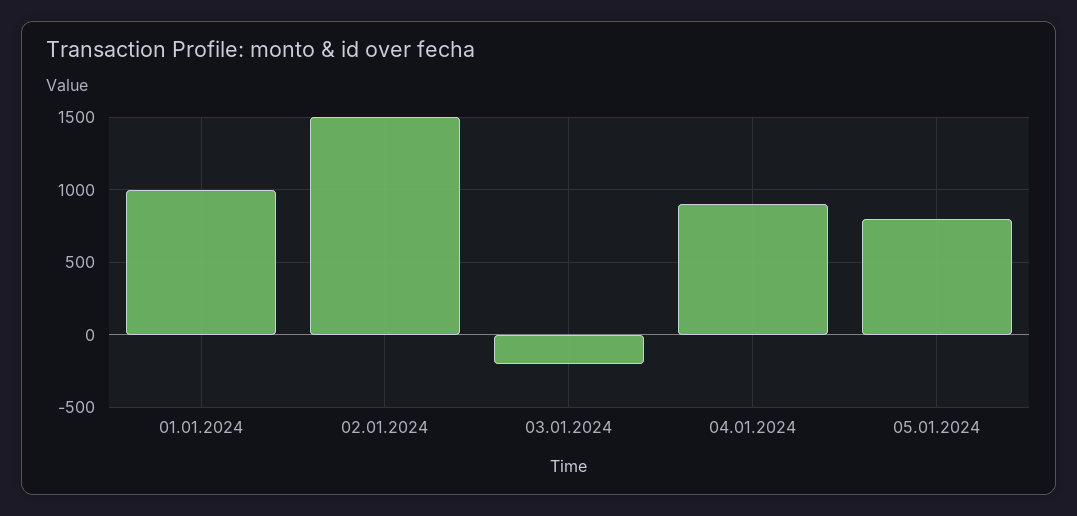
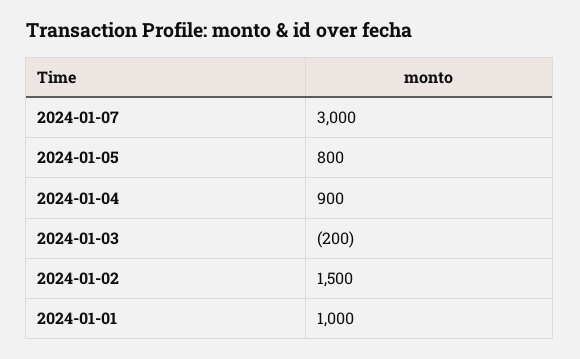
2024-01-07: none -> 3000

